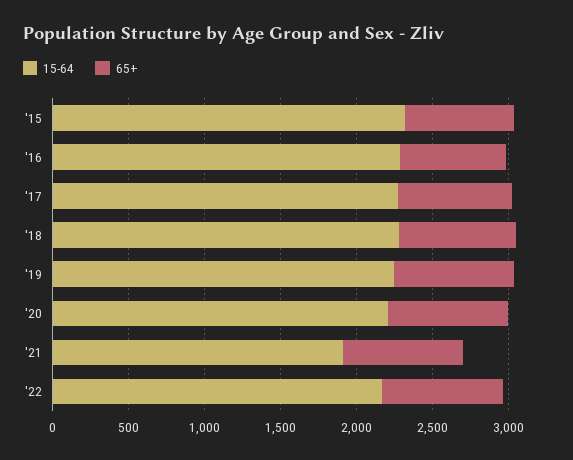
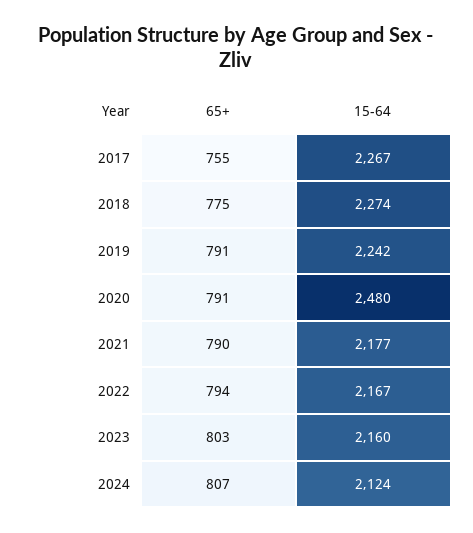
15-64, '15: 2300 -> none
65+, '15: 700 -> none
15-64, '16: 2300 -> none
65+, '16: 700 -> none
15-64, '20: 2200 -> 2480
15-64, '21: 1900 -> 2177
65+, 2023: none -> 803
15-64, 2023: none -> 2160
65+, 2024: none -> 807
15-64, 2024: none -> 2124

